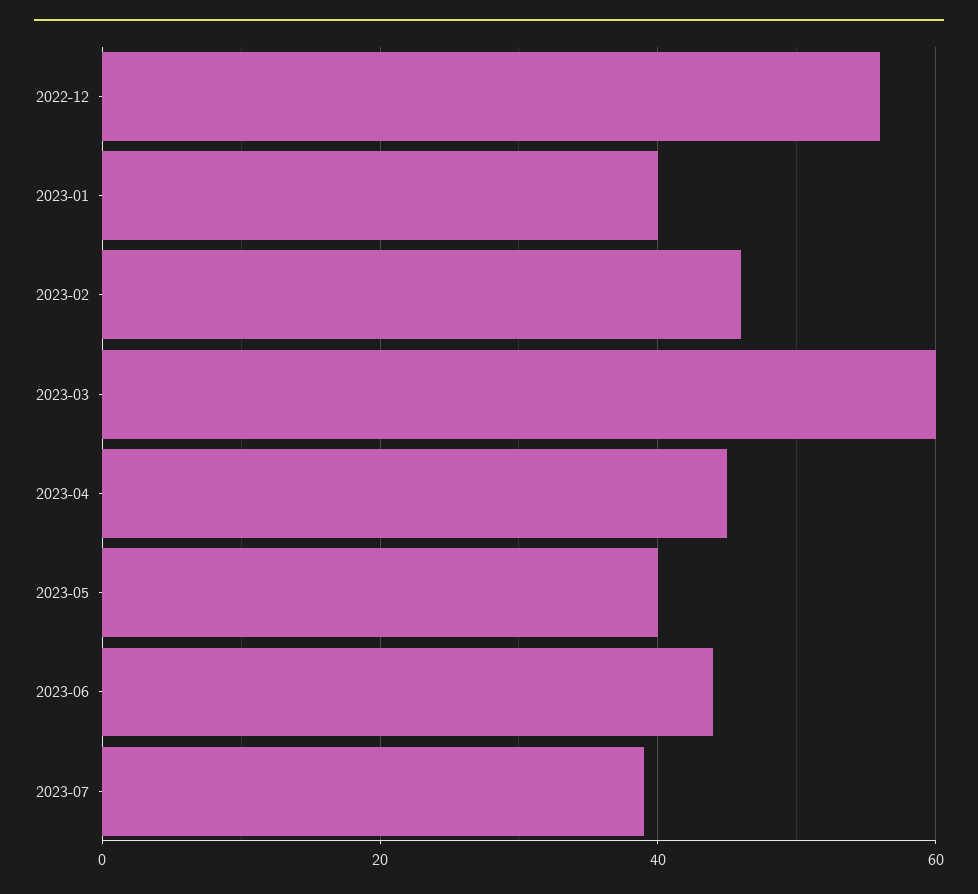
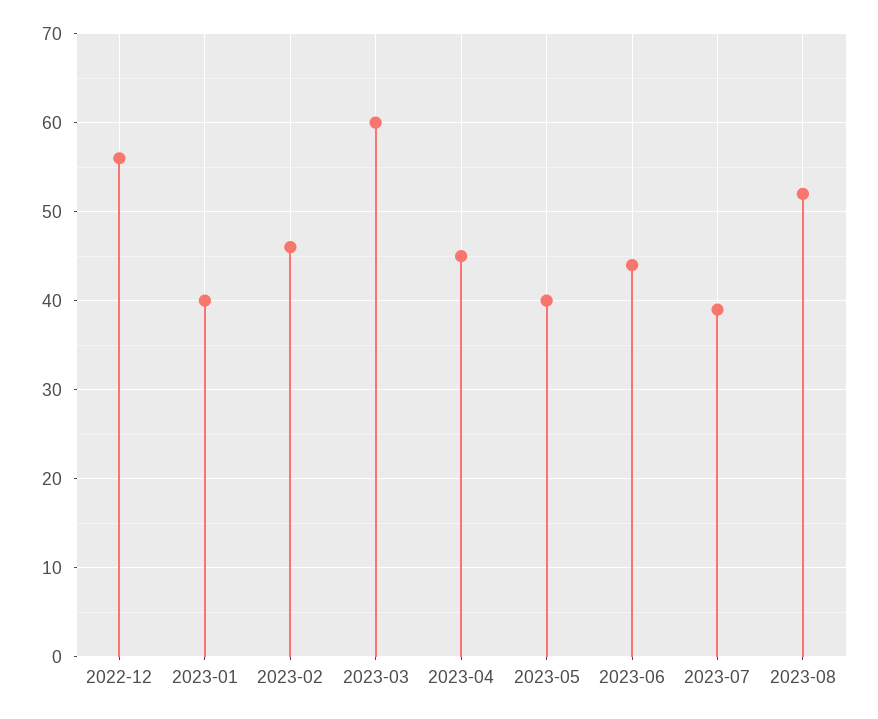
2023-08: none -> 52

